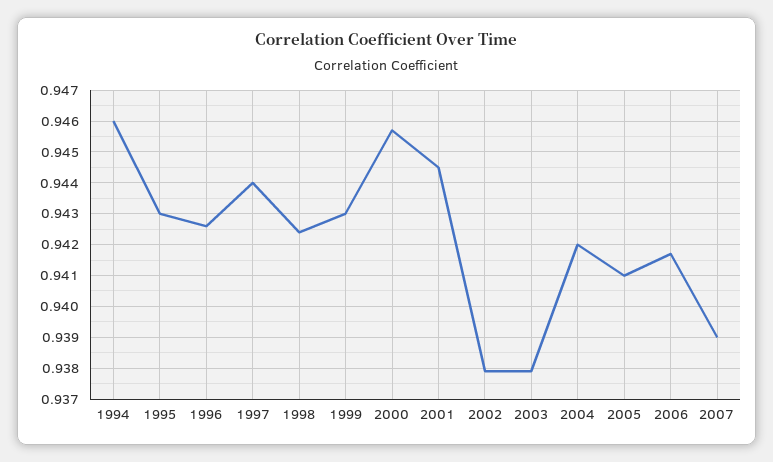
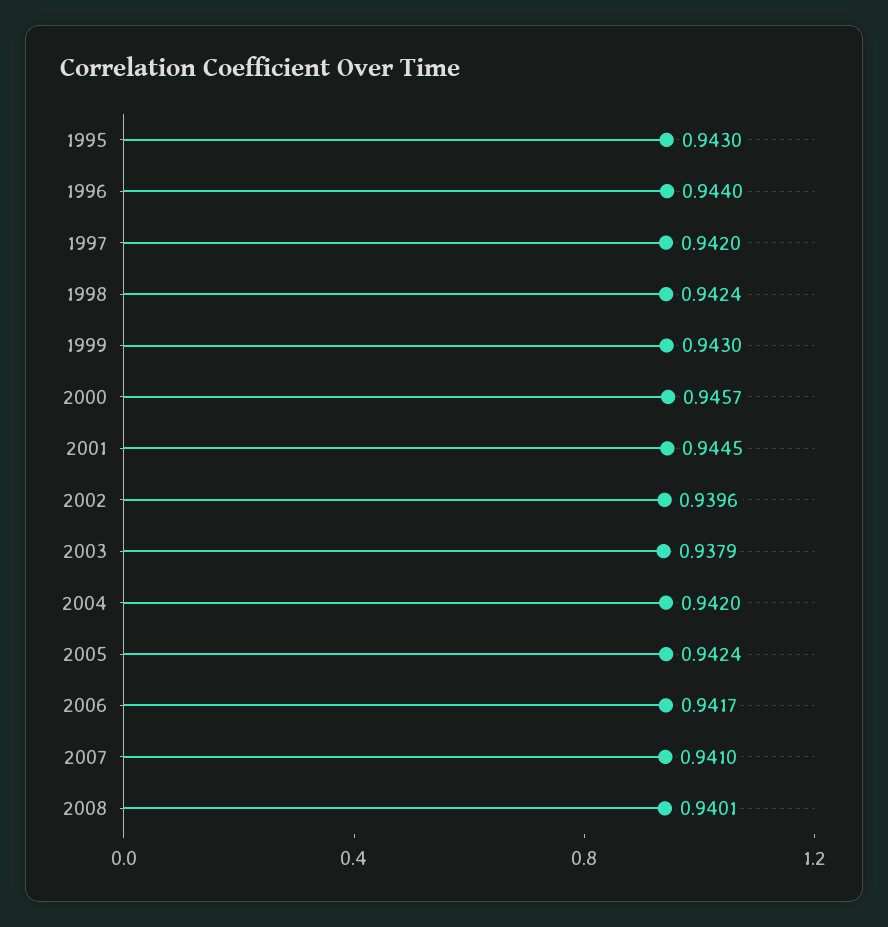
1994: 0.946 -> none
1996: 0.9425 -> 0.944
1997: 0.944 -> 0.942
2002: 0.938 -> 0.9396
2005: 0.941 -> 0.9424
2007: 0.939 -> 0.941
2008: none -> 0.9401

